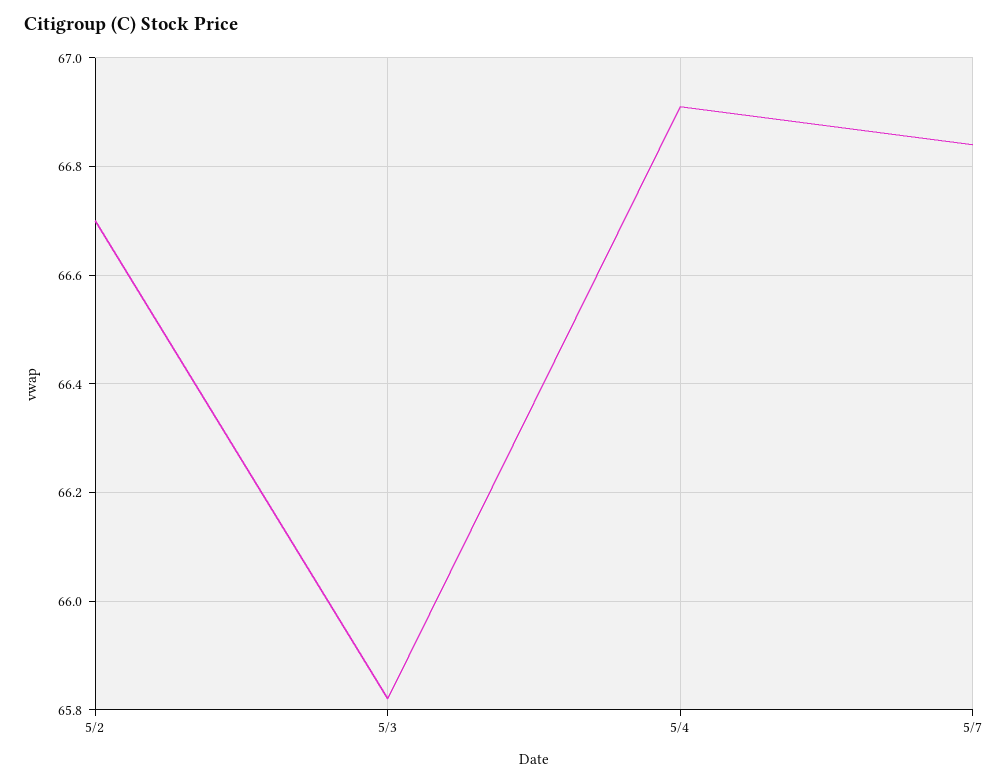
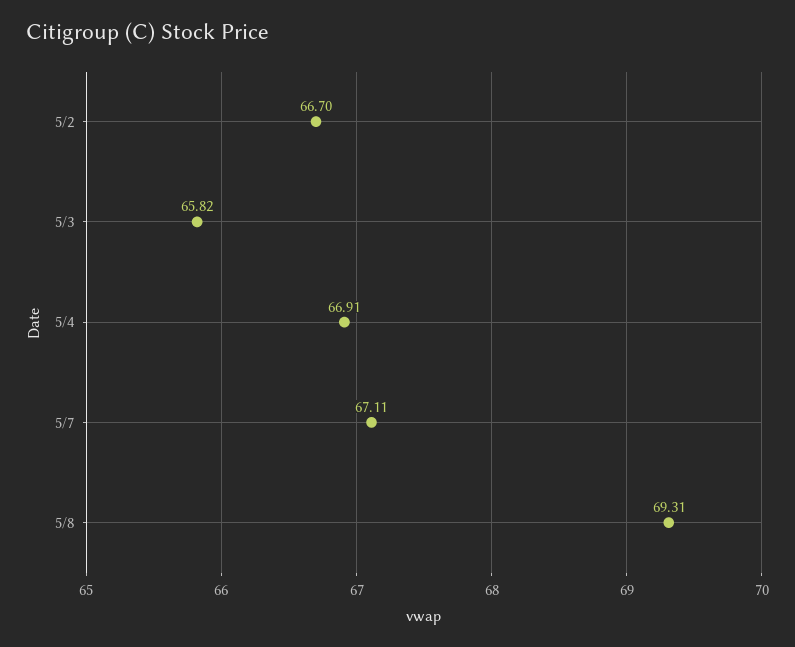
5/7: 66.85 -> 67.11
5/8: none -> 69.31

